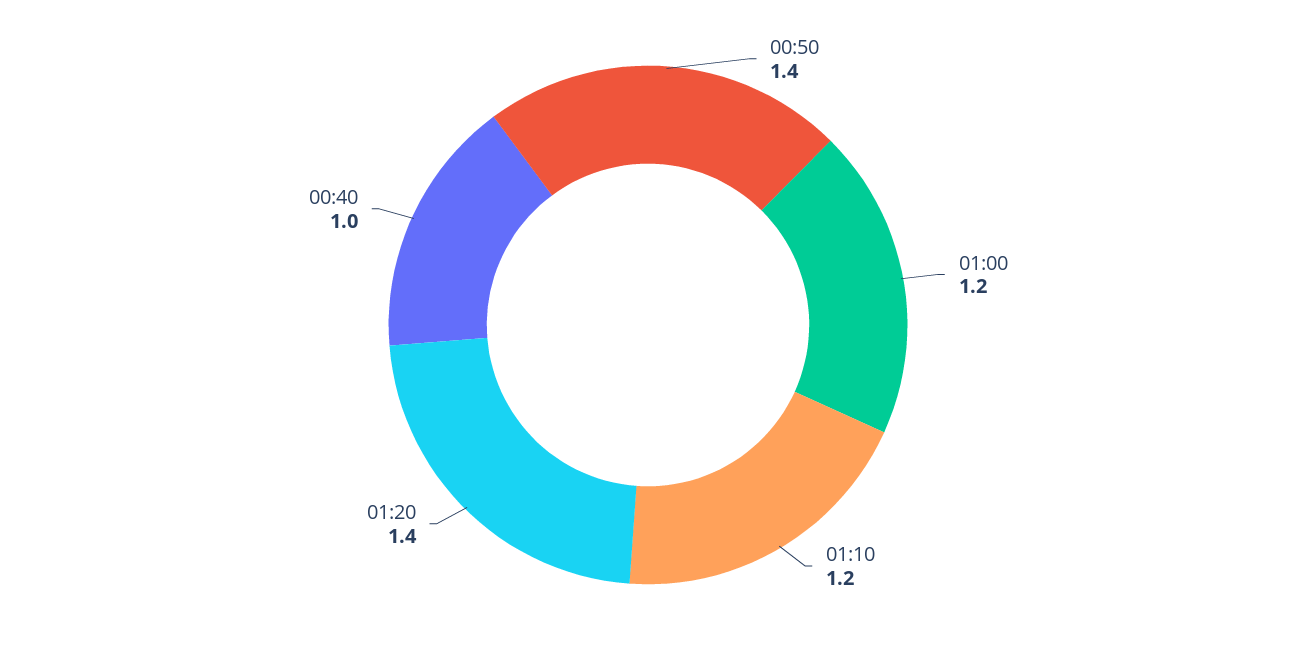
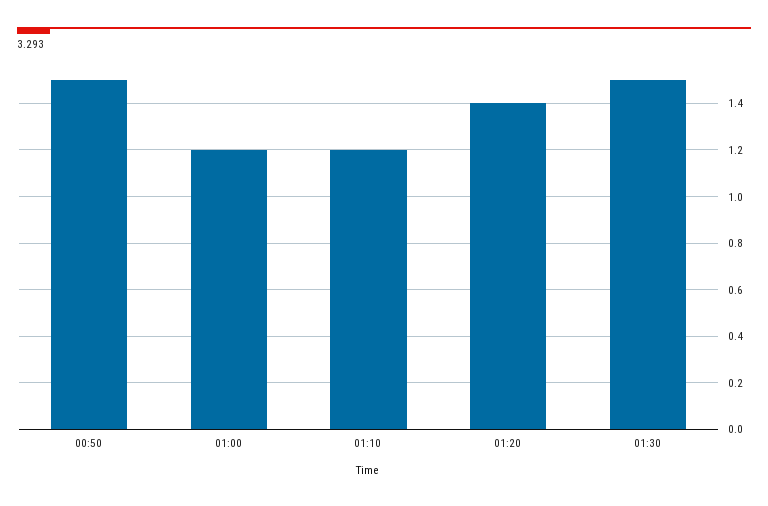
00:50: 1.4 -> 1.5
00:40: 1 -> none
01:30: none -> 1.5

